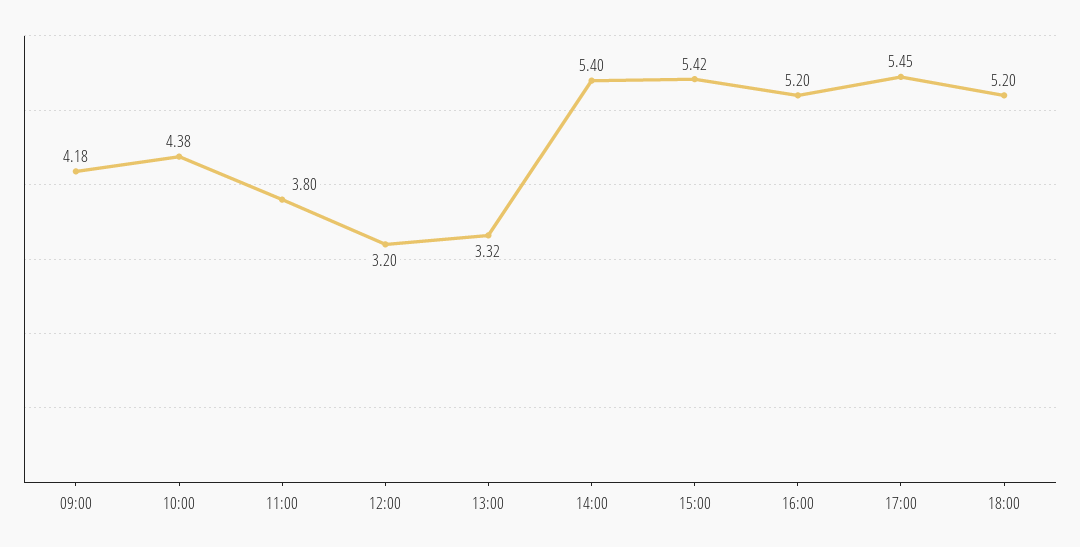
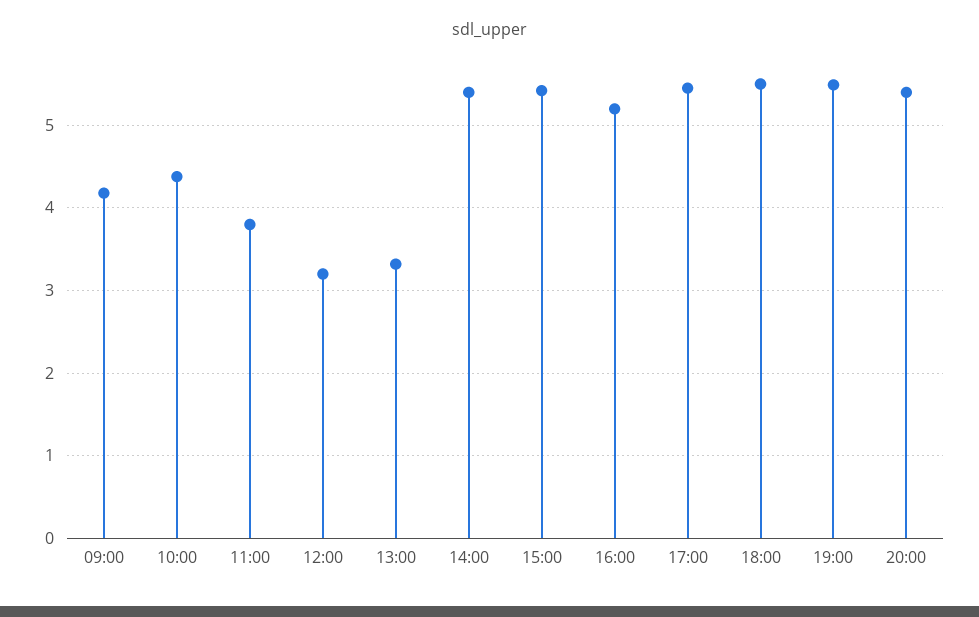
18:00: 5.2 -> 5.5
19:00: none -> 5.5
20:00: none -> 5.4

